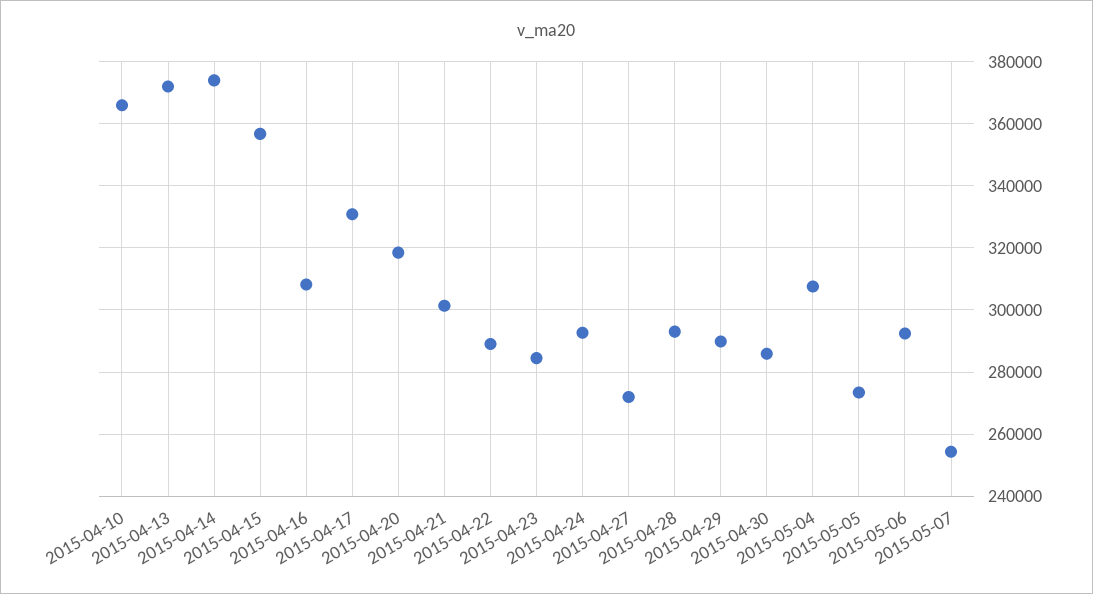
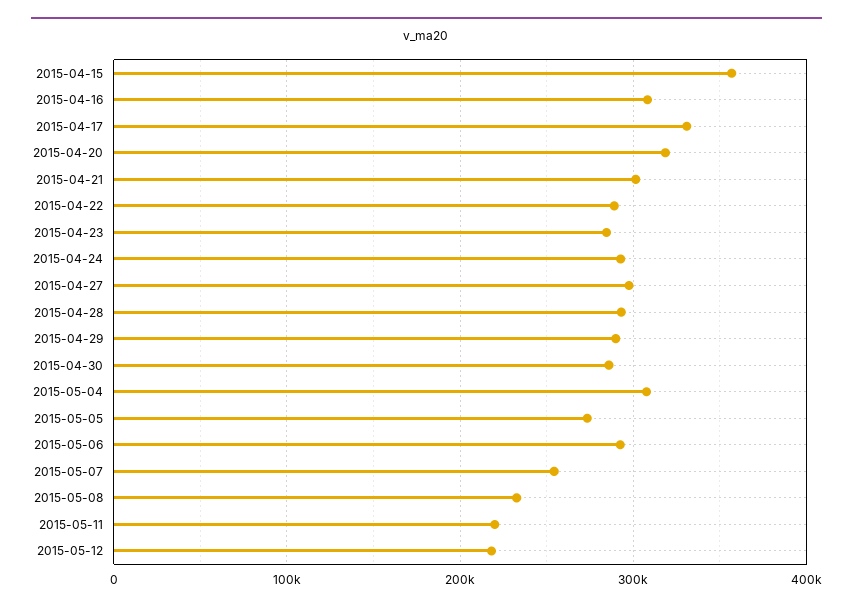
2015-04-10: 366000 -> none
2015-04-13: 372000 -> none
2015-04-14: 374000 -> none
2015-04-27: 272000 -> 300000
2015-05-08: none -> 230000
2015-05-11: none -> 220000
2015-05-12: none -> 220000

